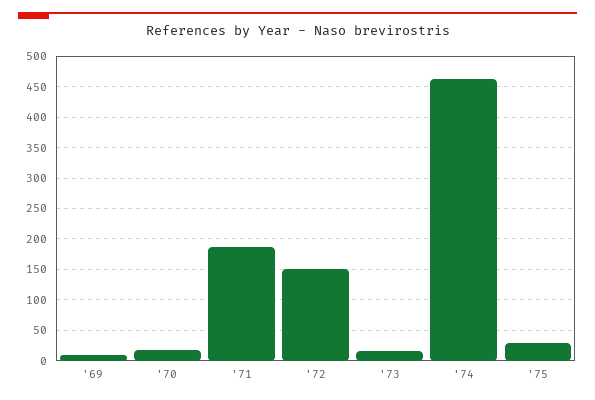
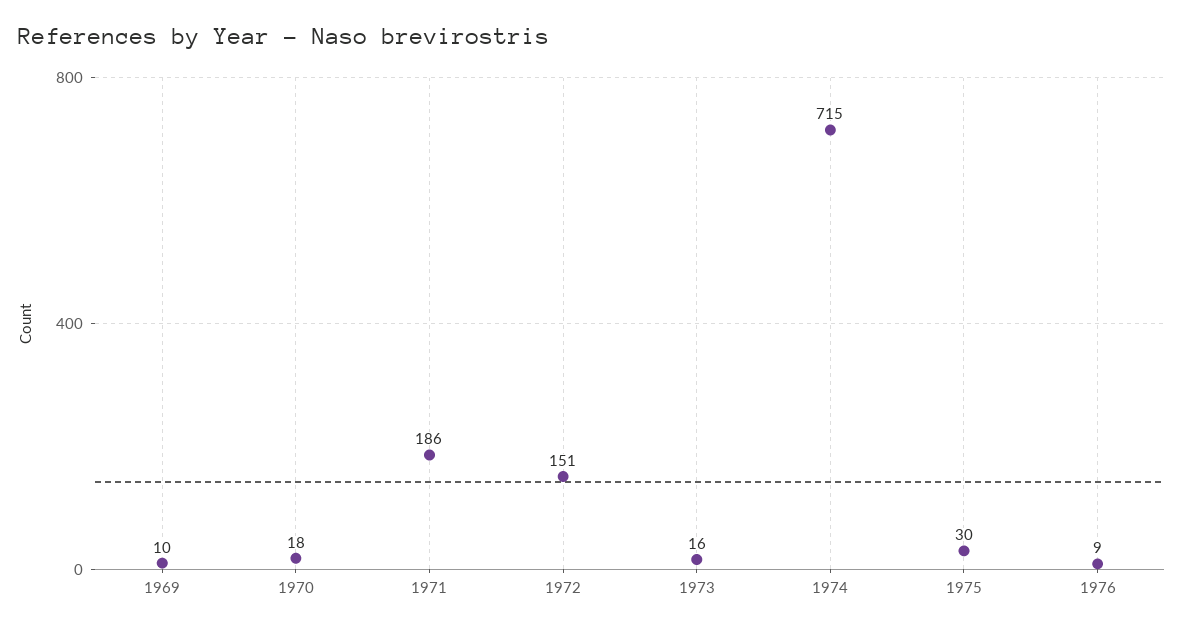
'74: 460 -> 715
1976: none -> 9

